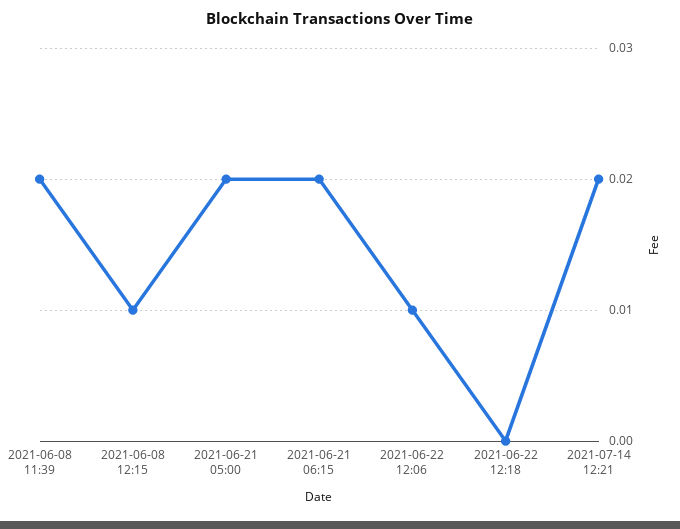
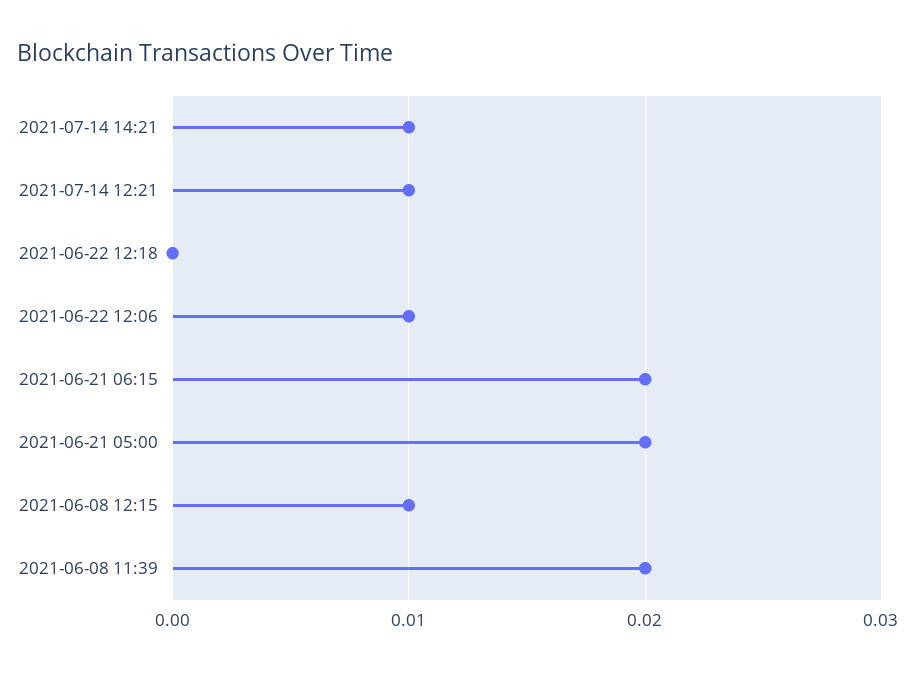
2021-07-14 12:21: 0.02 -> 0.01
2021-07-14 14:21: none -> 0.01

